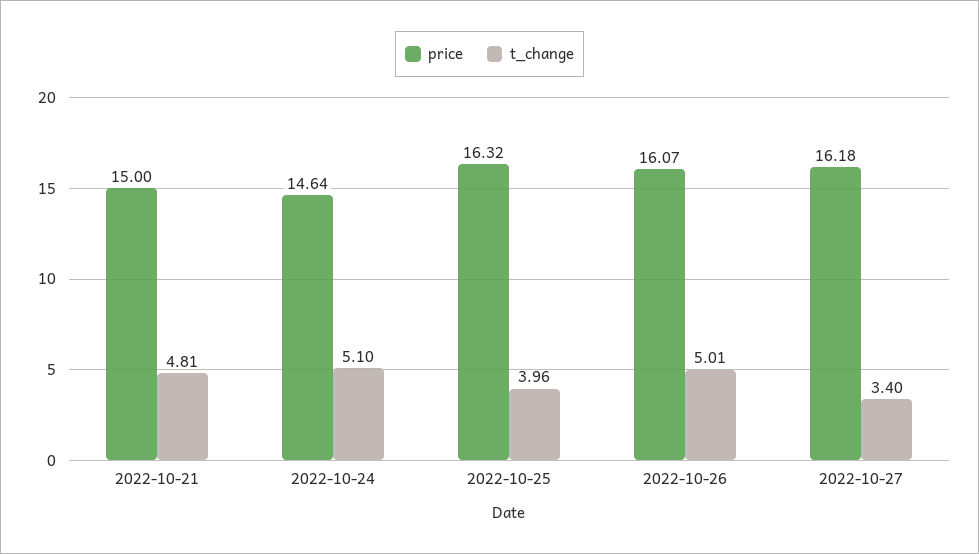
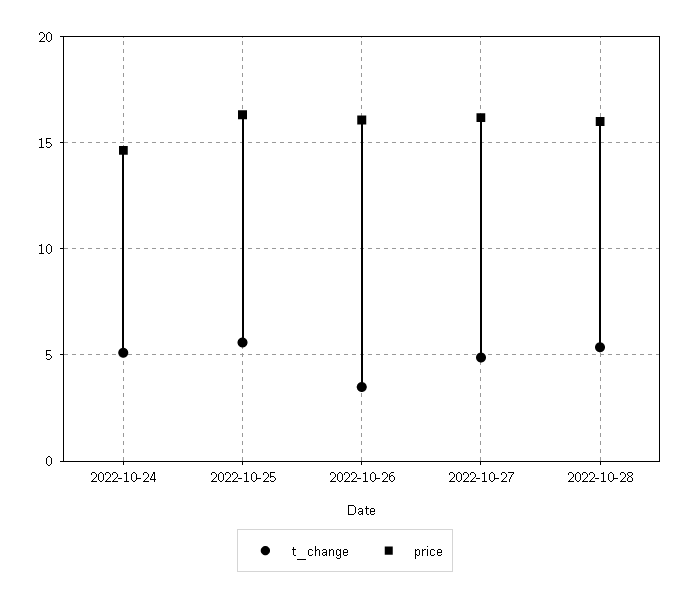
price, 2022-10-21: 15 -> none
t_change, 2022-10-21: 4.81 -> none
t_change, 2022-10-25: 3.96 -> 5.5
t_change, 2022-10-26: 5.01 -> 3.5
t_change, 2022-10-27: 3.4 -> 5
t_change, 2022-10-28: none -> 5.5
price, 2022-10-28: none -> 16

